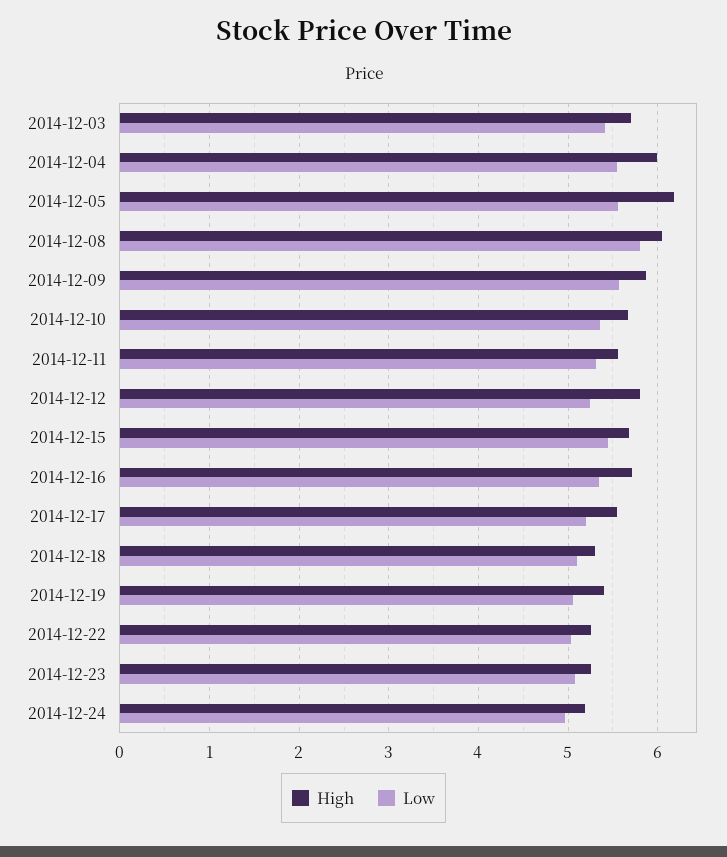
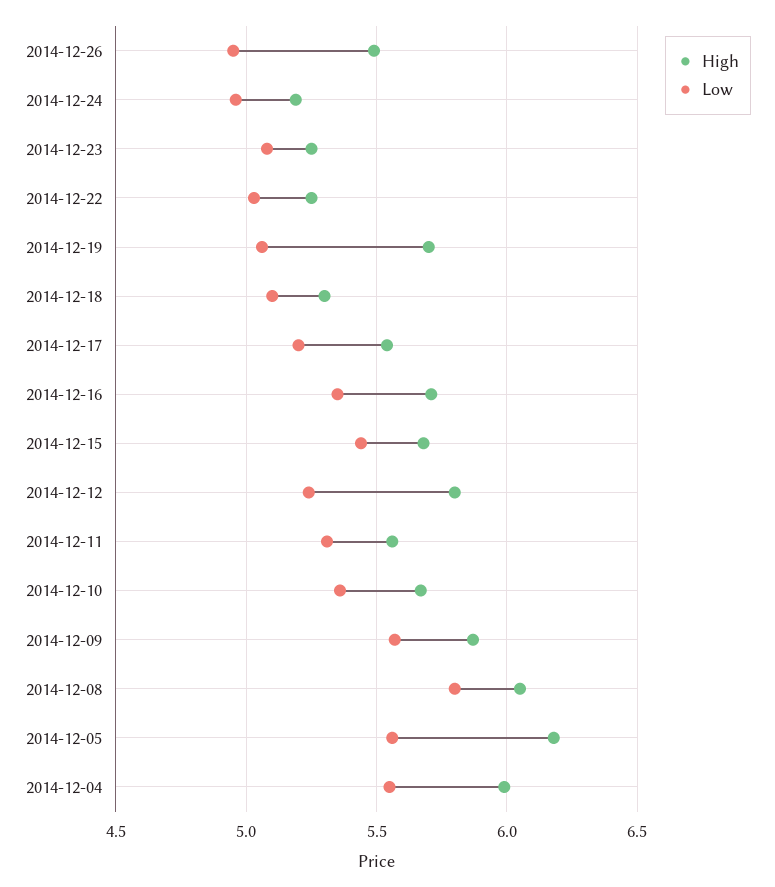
High, 2014-12-03: 5.7 -> none
Low, 2014-12-03: 5.4 -> none
High, 2014-12-19: 5.4 -> 5.7
High, 2014-12-26: none -> 5.5
Low, 2014-12-26: none -> 4.95

